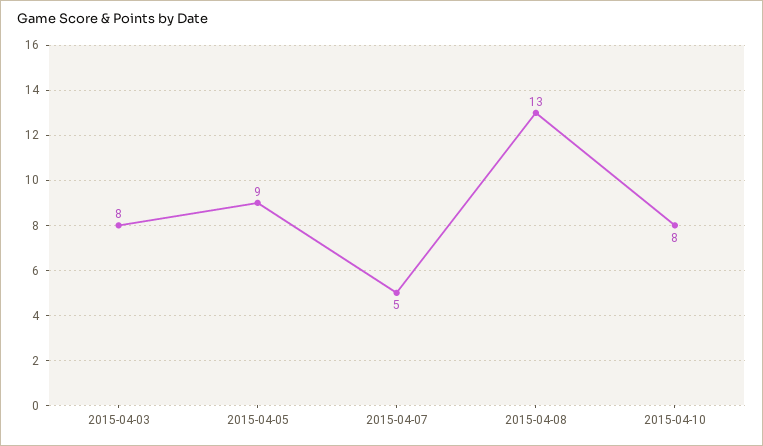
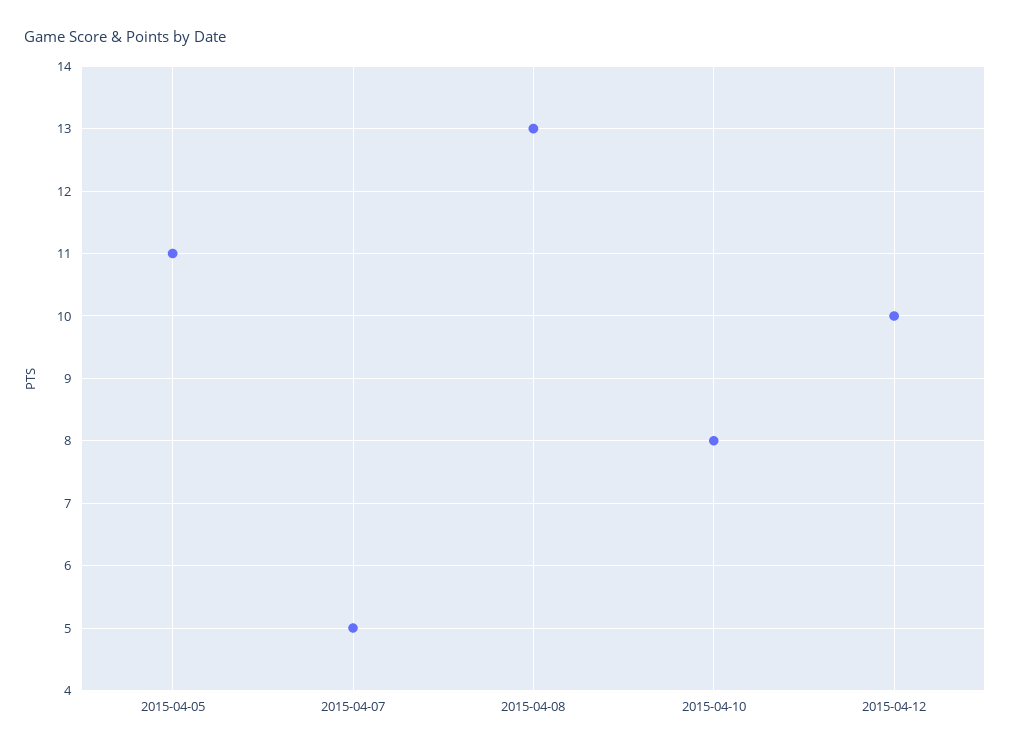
2015-04-03: 8 -> none
2015-04-05: 9 -> 11
2015-04-12: none -> 10

